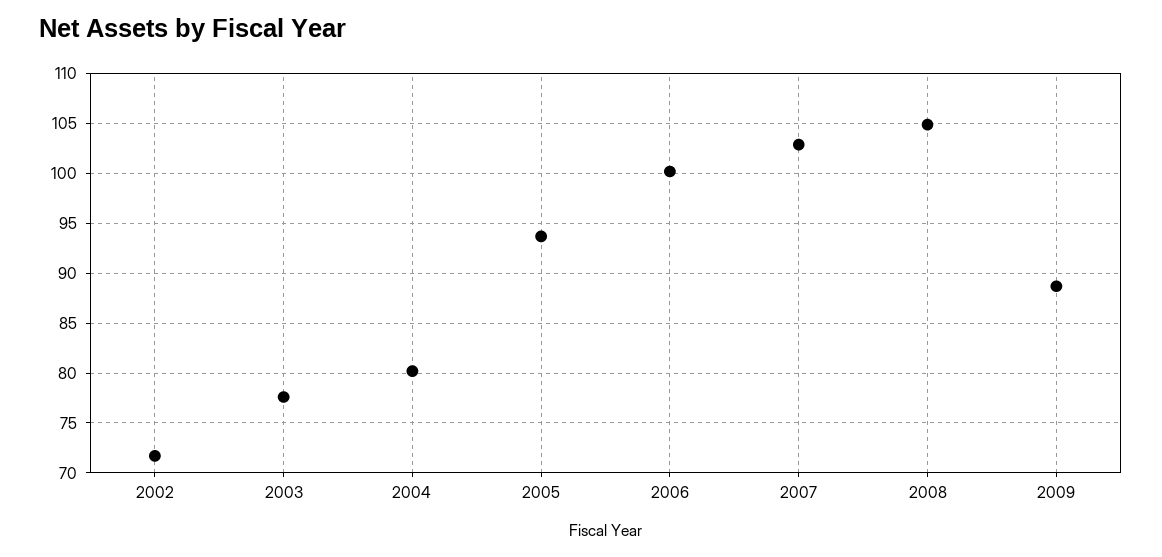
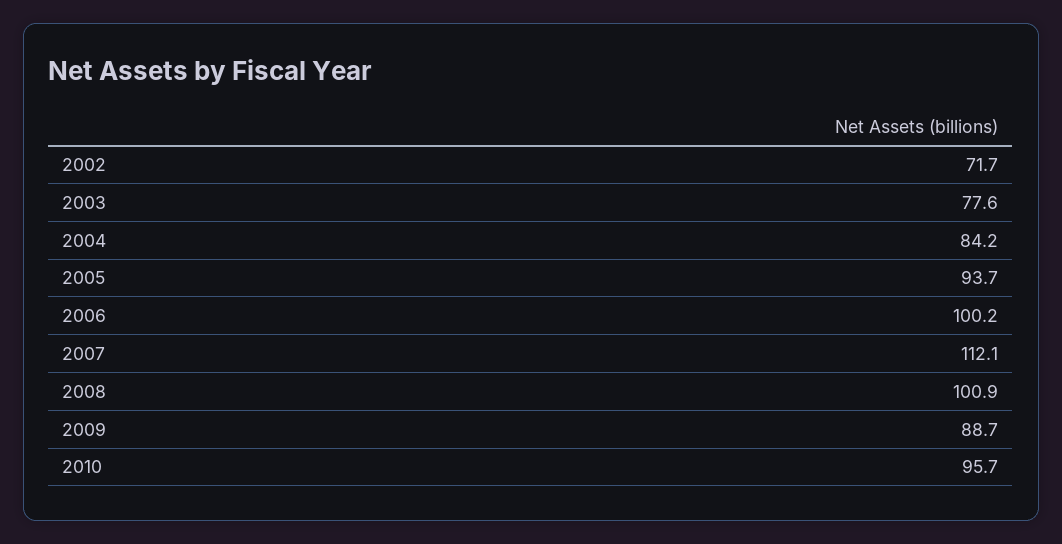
2004: 80 -> 84.2
2007: 103 -> 112.1
2008: 105 -> 100.9
2010: none -> 95.7

